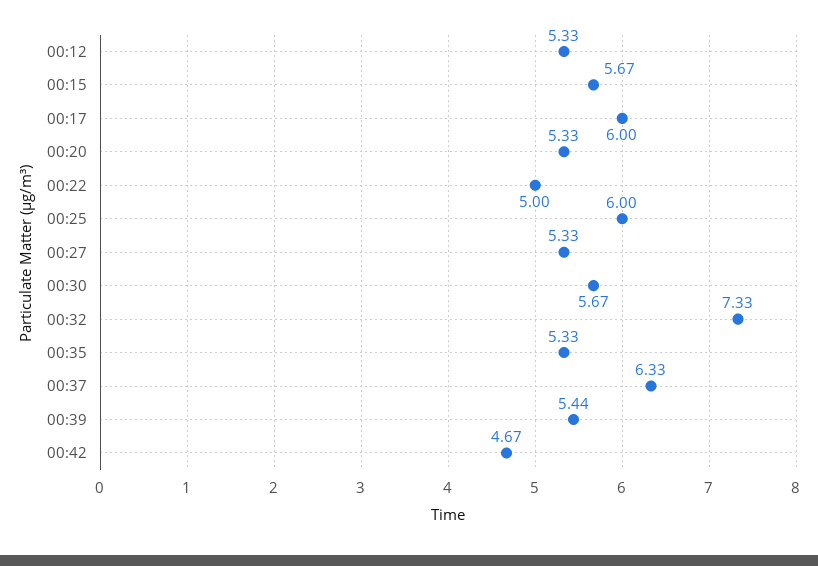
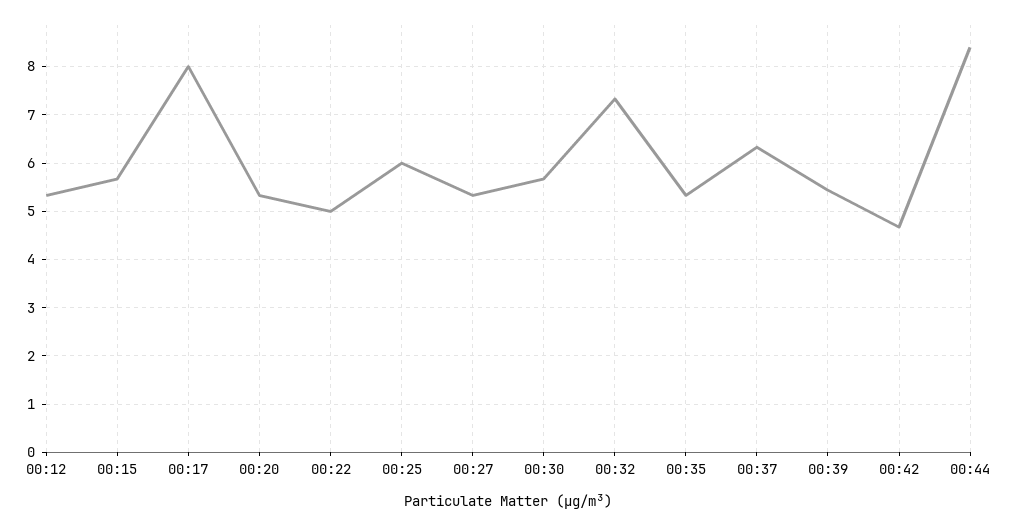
00:17: 6 -> 8
00:44: none -> 8.4

